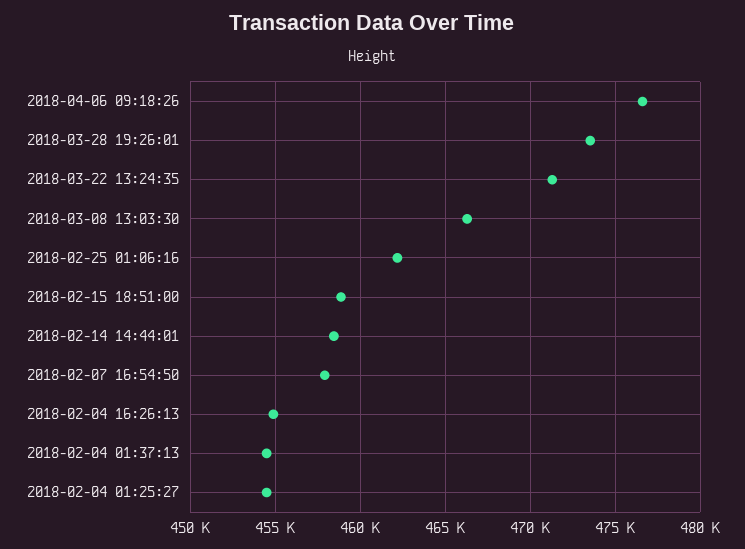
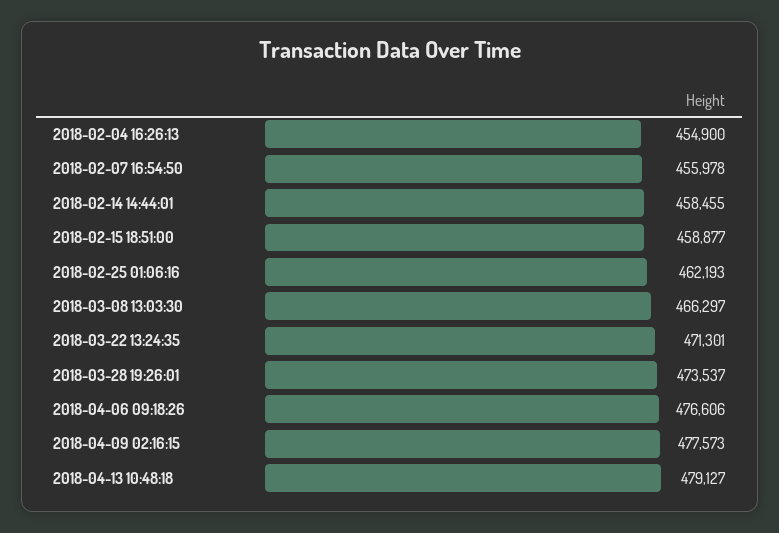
2018-02-07 16:54:50: 458000 -> 455978
2018-02-04 01:37:13: 454500 -> none
2018-02-04 01:25:27: 454500 -> none
2018-04-09 02:16:15: none -> 477573
2018-04-13 10:48:18: none -> 479127

